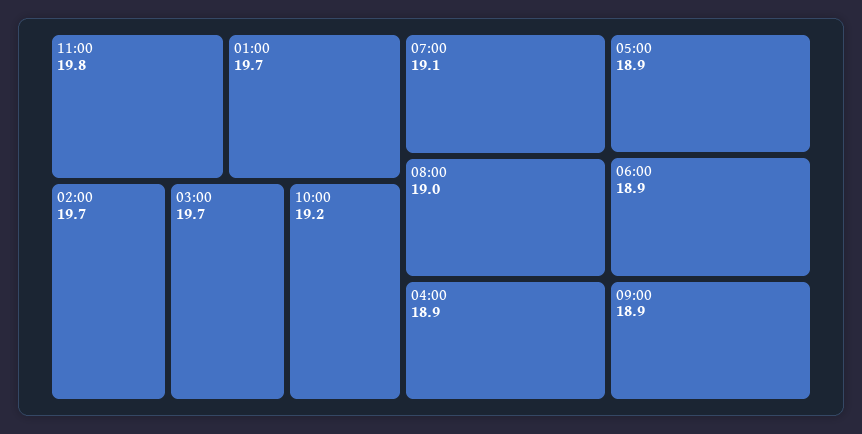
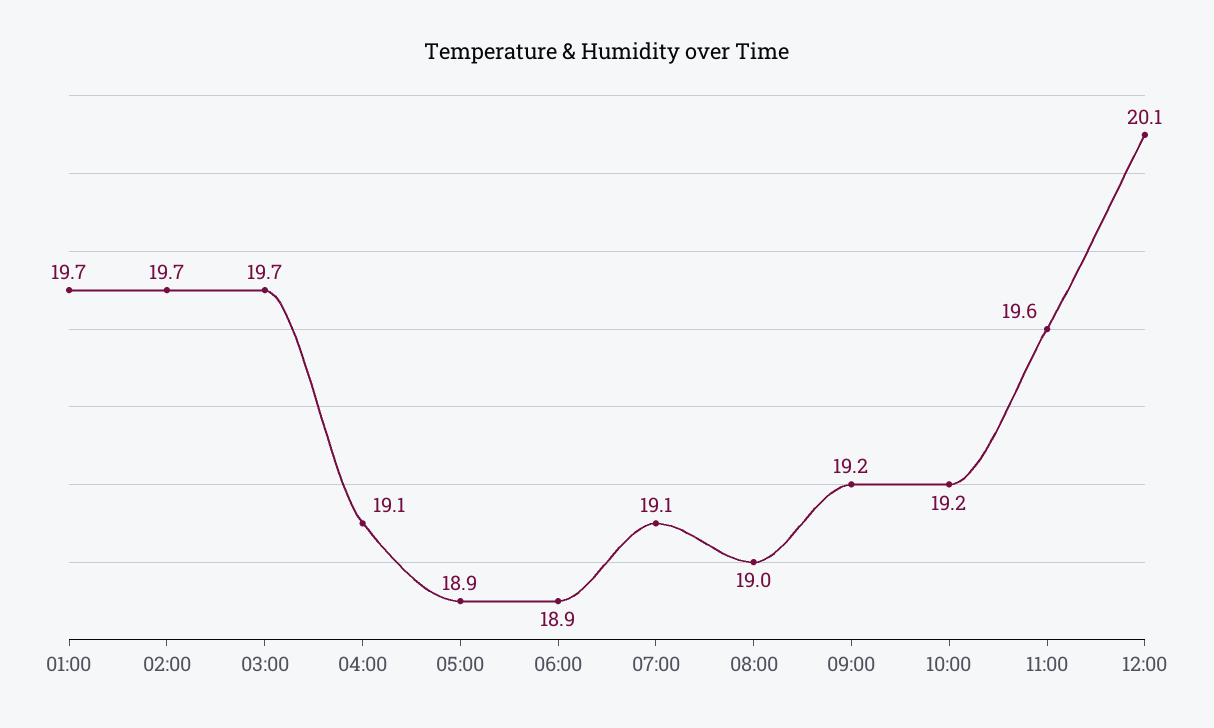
11:00: 19.8 -> 19.6
04:00: 18.9 -> 19.1
09:00: 18.9 -> 19.2
12:00: none -> 20.1

